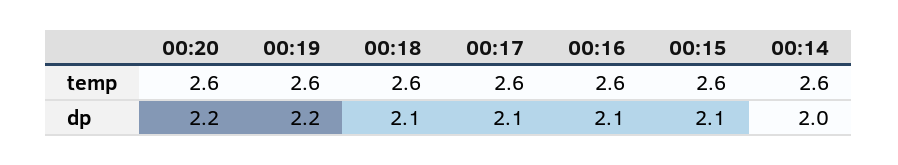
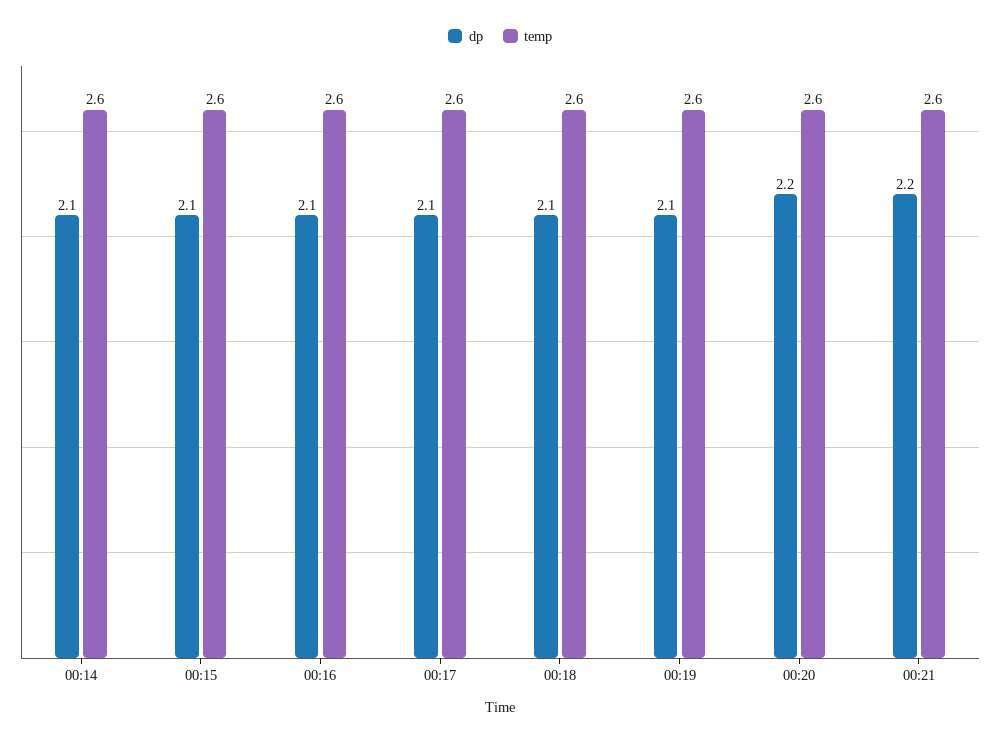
dp, 00:19: 2.2 -> 2.1
dp, 00:14: 2 -> 2.1
dp, 00:21: none -> 2.2
temp, 00:21: none -> 2.6

